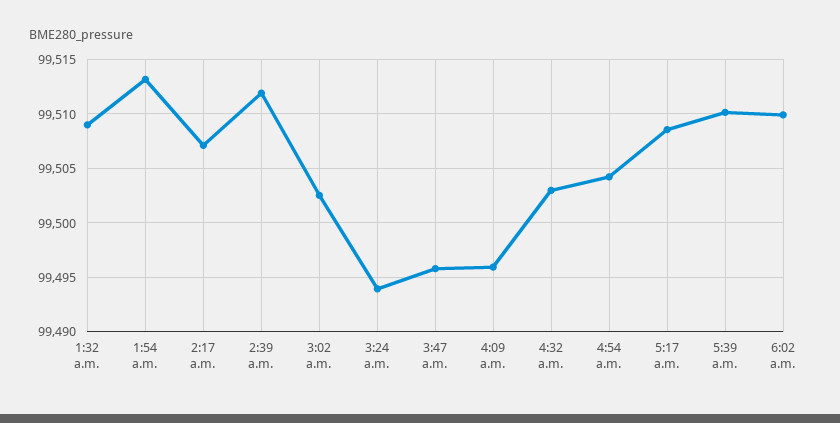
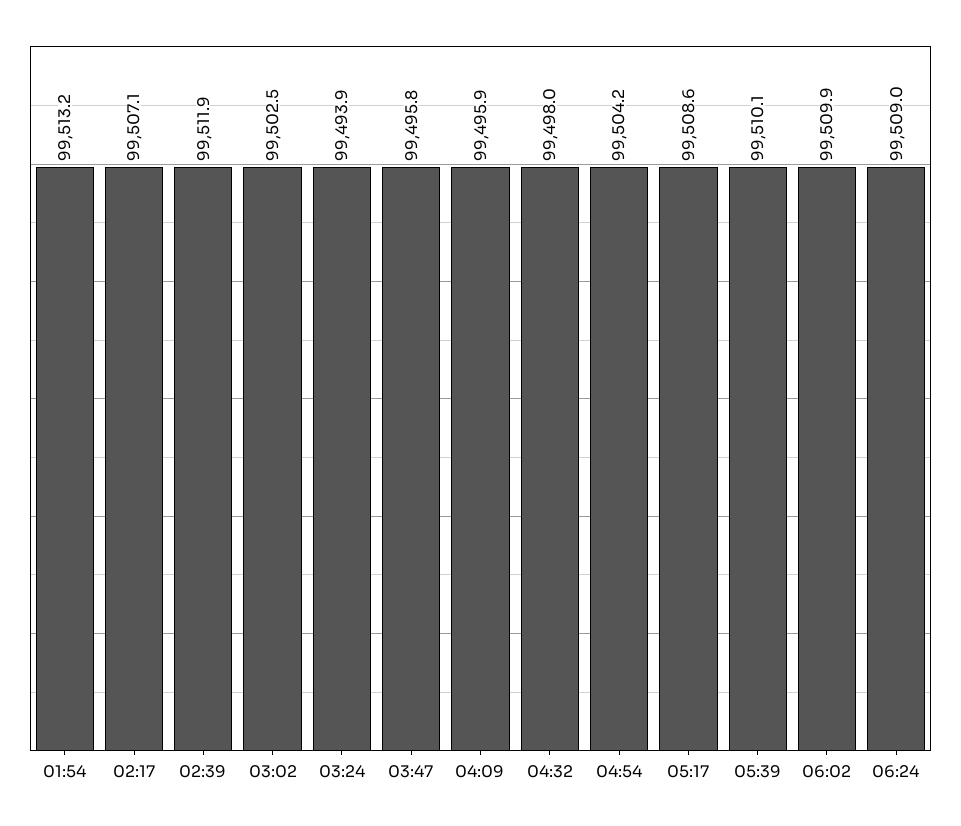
1:32 a.m.: 99509 -> none
4:32 a.m.: 99503 -> 99498
06:24: none -> 99509

